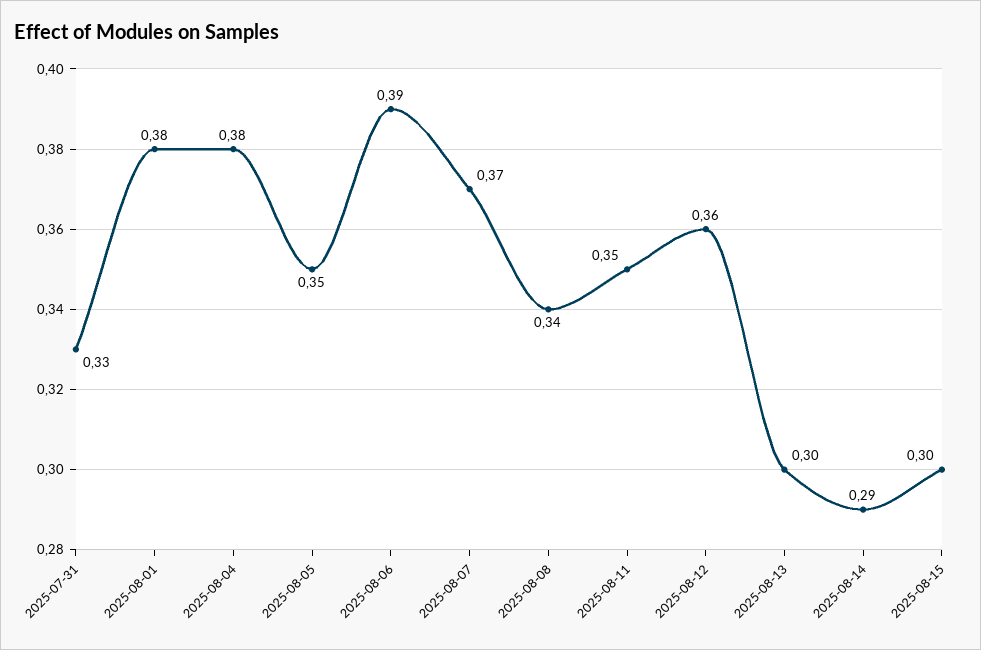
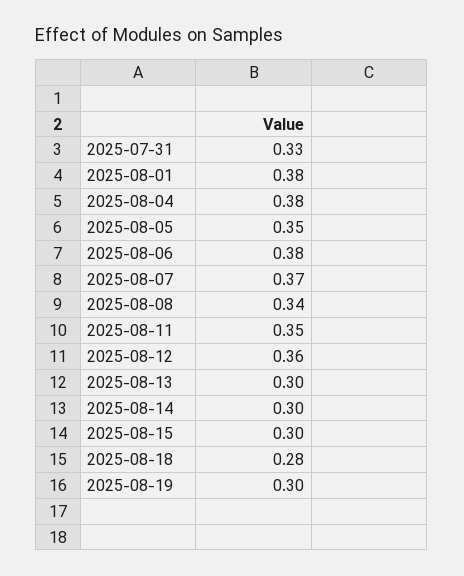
2025-08-06: 0.39 -> 0.38
2025-08-14: 0.29 -> 0.3
2025-08-18: none -> 0.28
2025-08-19: none -> 0.3

